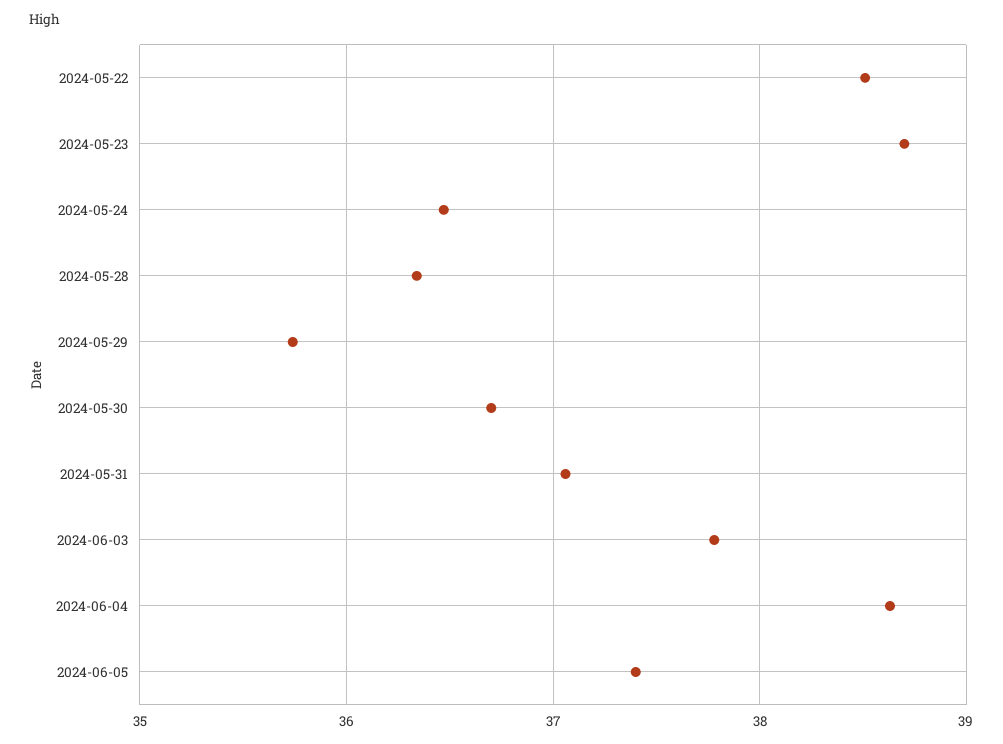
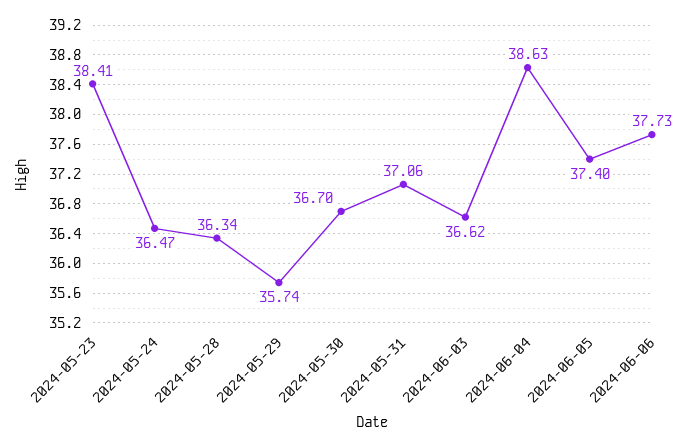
2024-05-22: 38.5 -> none
2024-05-23: 38.7 -> 38.41
2024-06-03: 37.8 -> 36.62
2024-06-06: none -> 37.73

